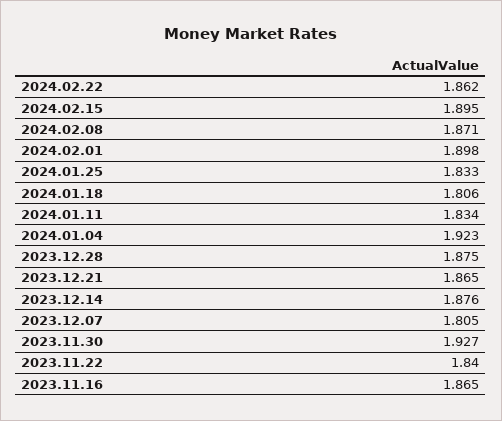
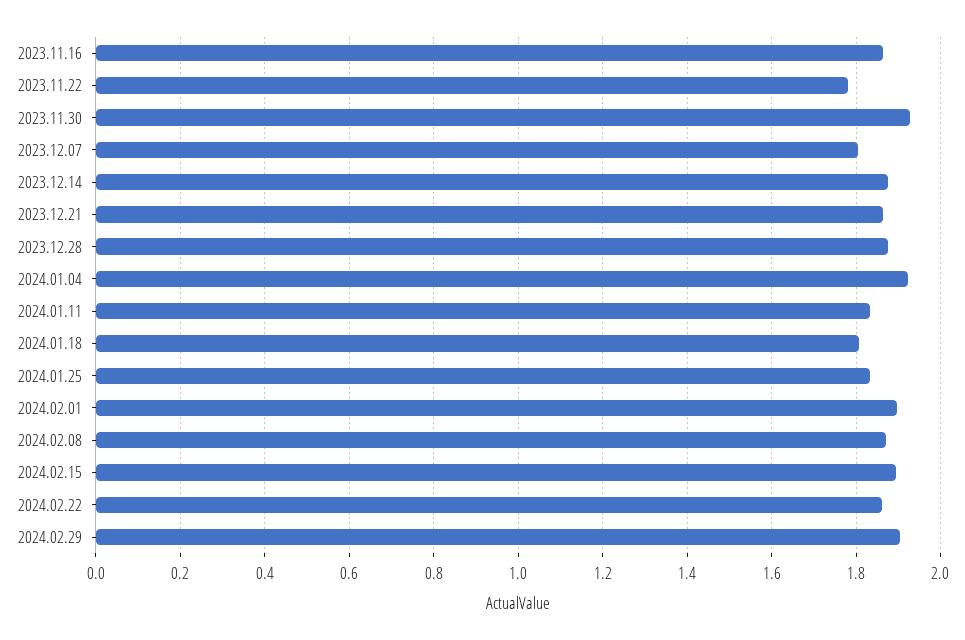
2023.11.22: 1.84 -> 1.78
2024.02.29: none -> 1.9

